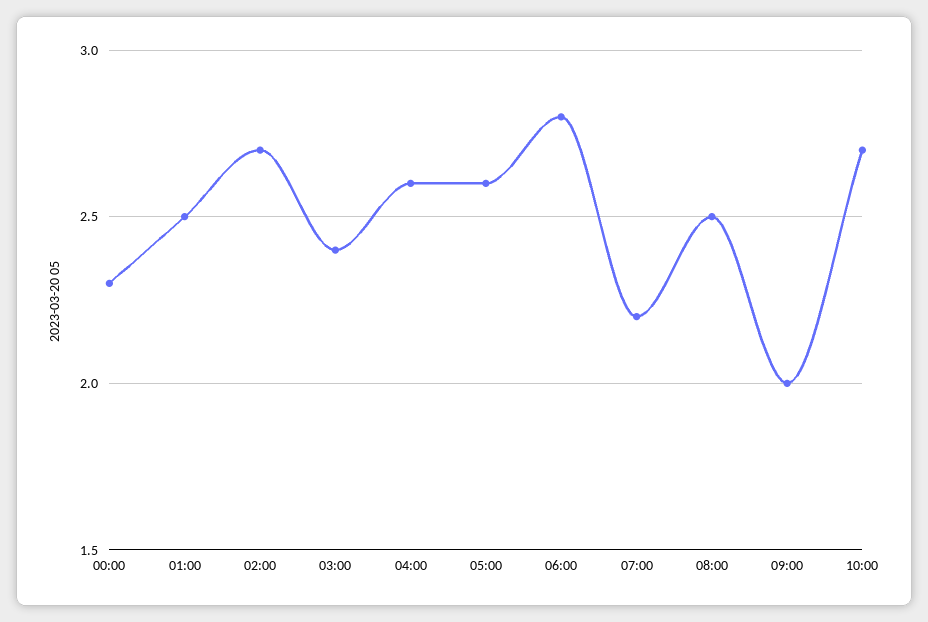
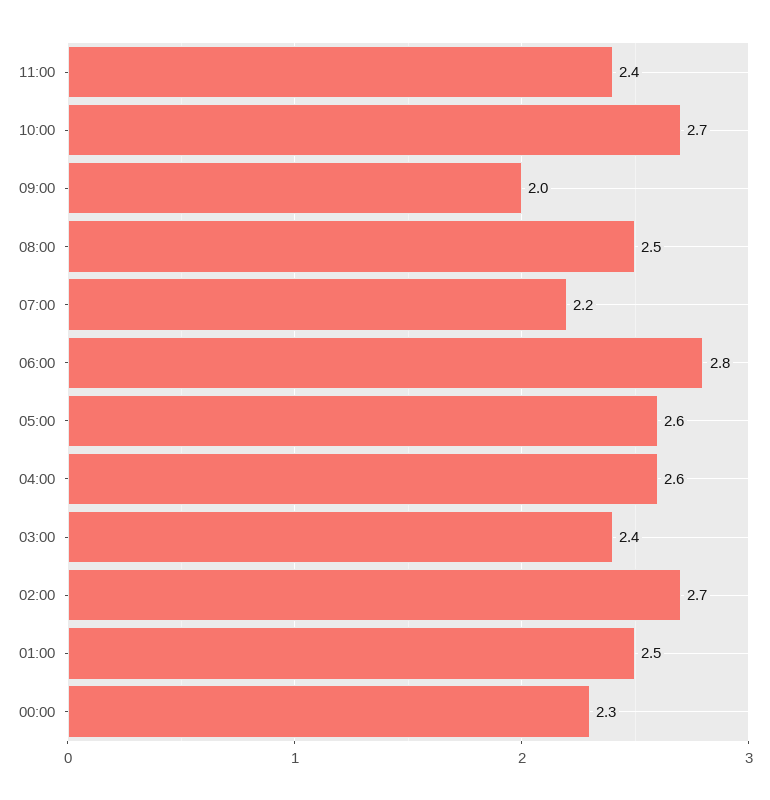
11:00: none -> 2.4

